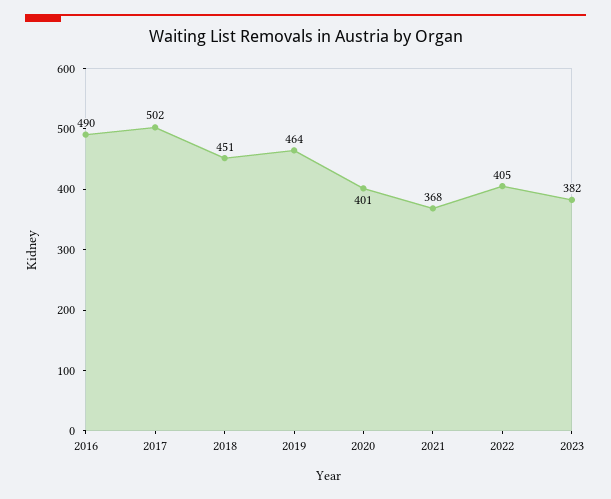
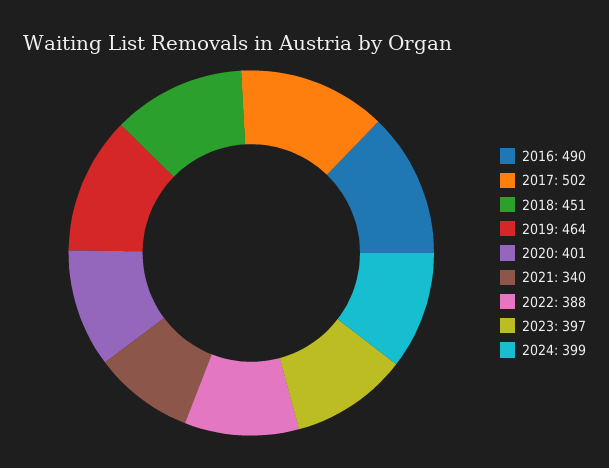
2021: 368 -> 340
2022: 405 -> 388
2023: 382 -> 397
2024: none -> 399

